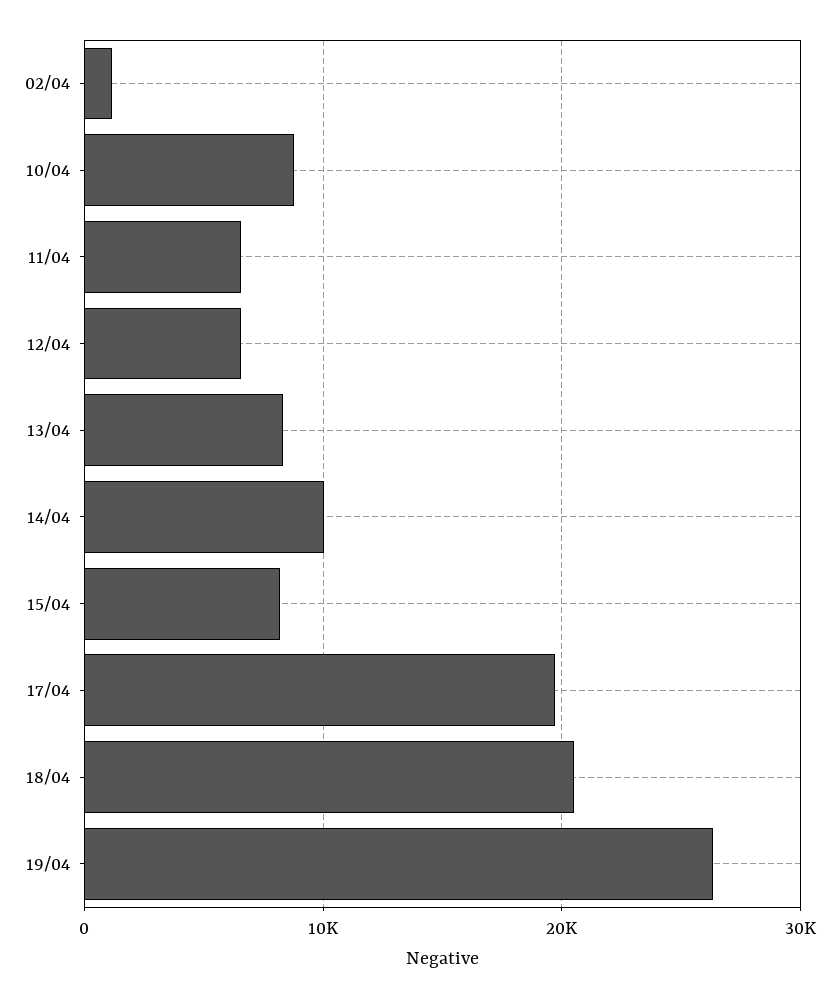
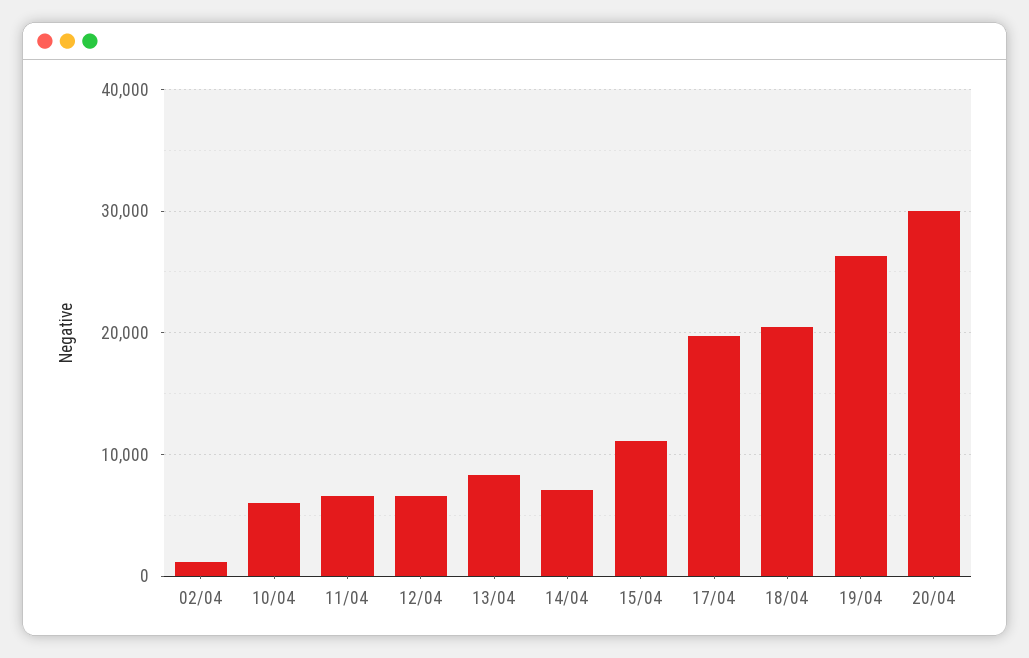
10/04: 9000 -> 6000
14/04: 10000 -> 7000
15/04: 8000 -> 11000
20/04: none -> 30000

